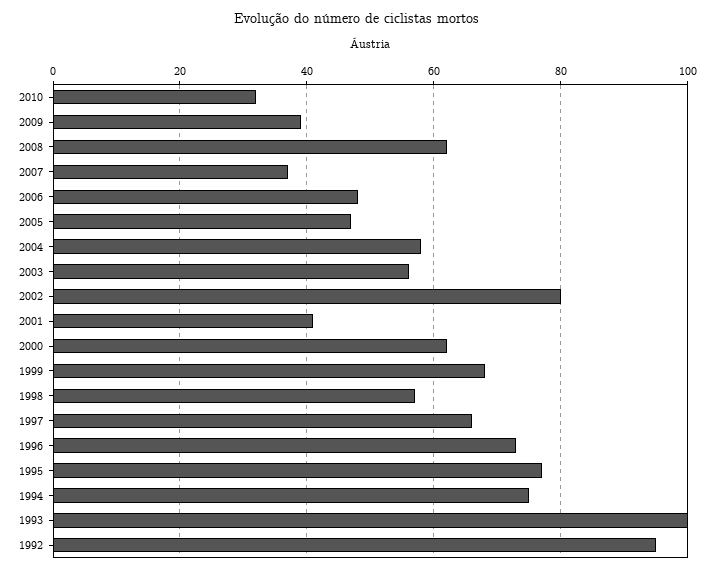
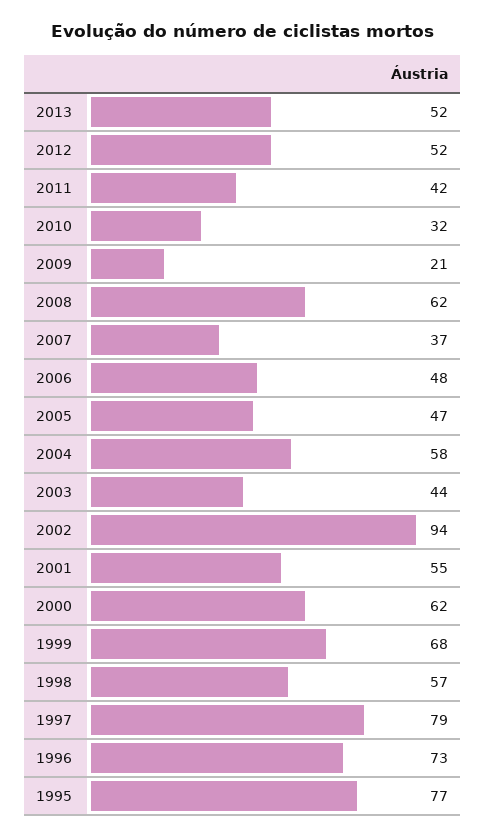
2009: 40 -> 21
2003: 55 -> 44
2002: 80 -> 94
2001: 40 -> 55
1997: 65 -> 79
1994: 75 -> none
1993: 100 -> none
1992: 95 -> none
2013: none -> 52
2012: none -> 52
2011: none -> 42

